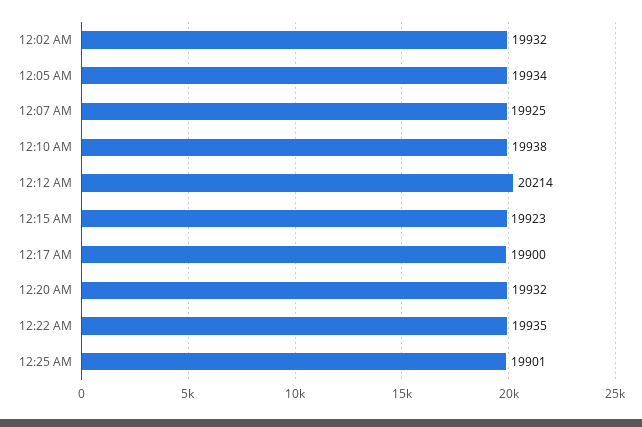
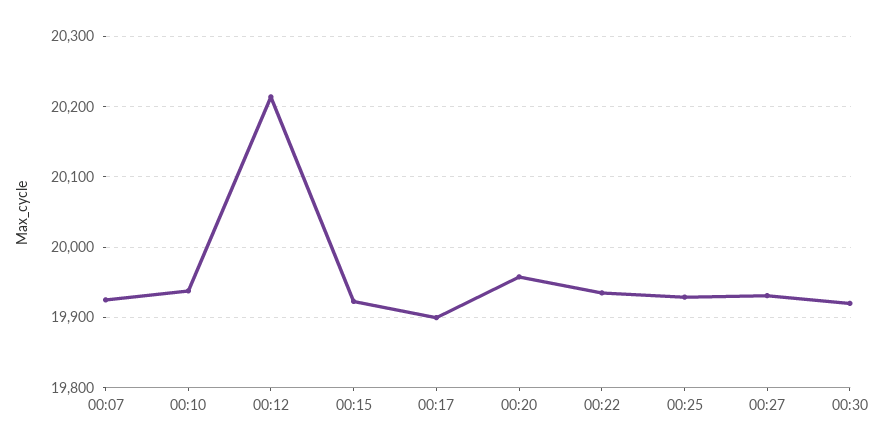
12:02 AM: 19932 -> none
12:05 AM: 19934 -> none
12:20 AM: 19932 -> 19960
12:25 AM: 19901 -> 19930
00:27: none -> 19930
00:30: none -> 19920

